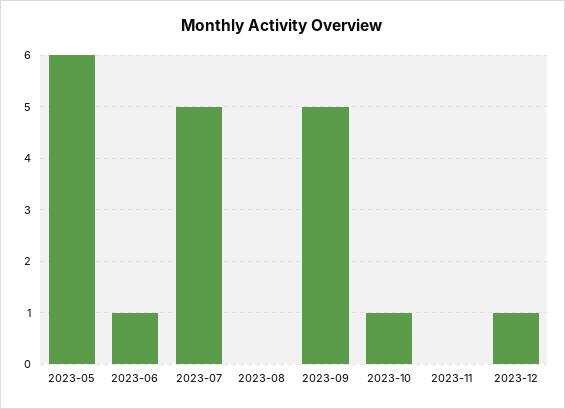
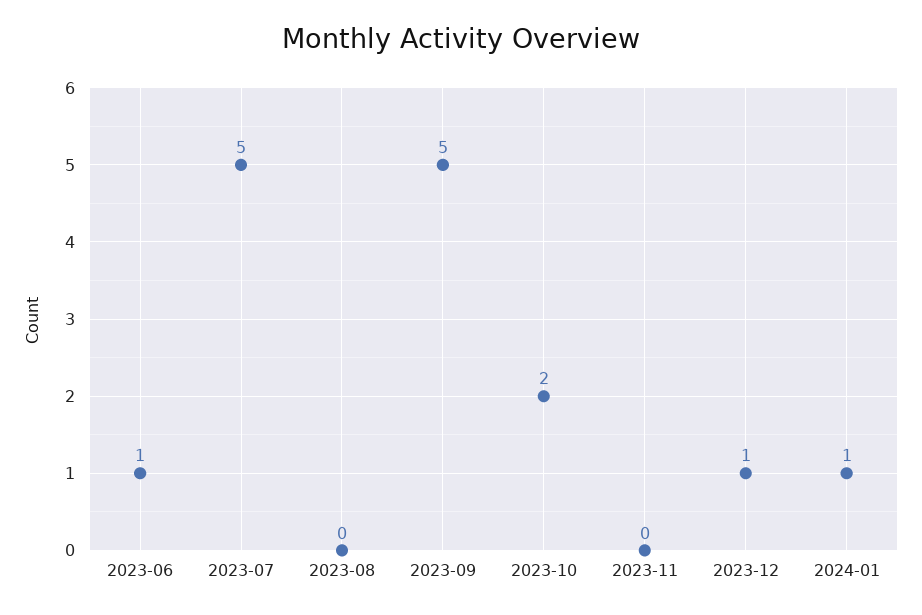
2023-05: 6 -> none
2023-10: 1 -> 2
2024-01: none -> 1

